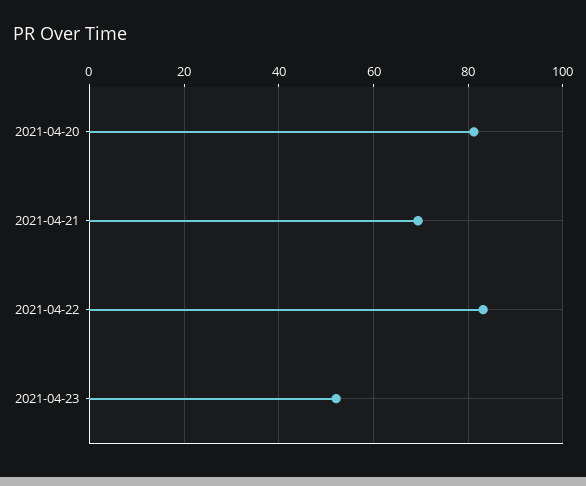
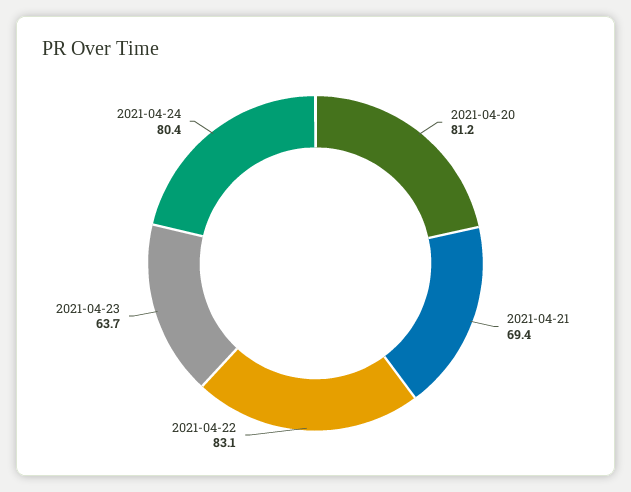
2021-04-23: 52 -> 63.7
2021-04-24: none -> 80.4

